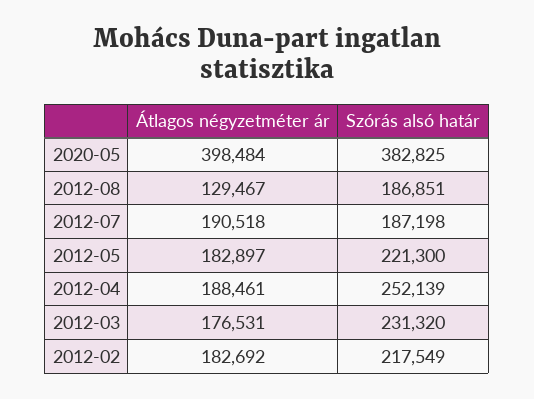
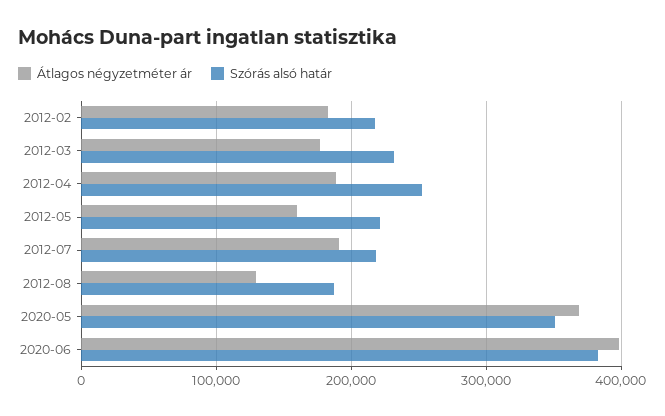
Átlagos négyzetméter ár, 2020-05: 398484 -> 370000
Szórás alsó határ, 2020-05: 382825 -> 350000
Szórás alsó határ, 2012-07: 187198 -> 220000
Átlagos négyzetméter ár, 2012-05: 182897 -> 160000
Átlagos négyzetméter ár, 2020-06: none -> 400000
Szórás alsó határ, 2020-06: none -> 380000

